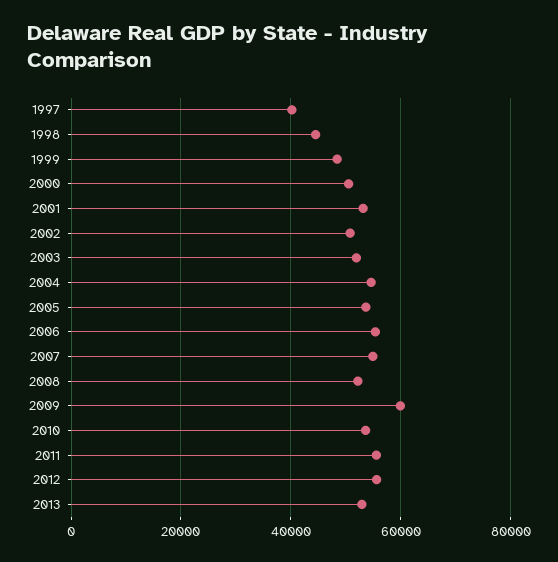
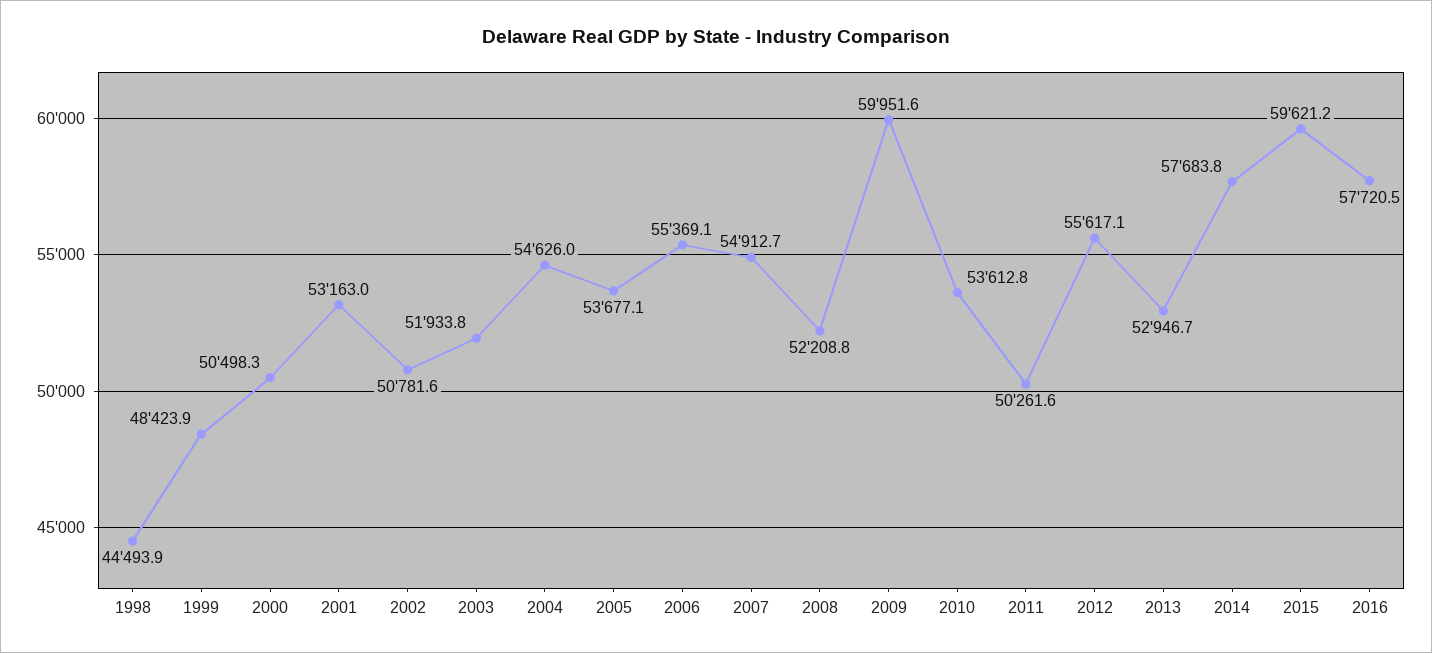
1997: 40000 -> none
2011: 56000 -> 50261.6
2014: none -> 57683.8
2015: none -> 59621.2
2016: none -> 57720.5

